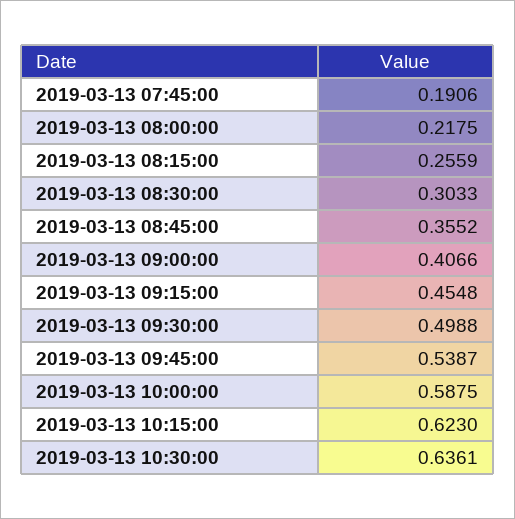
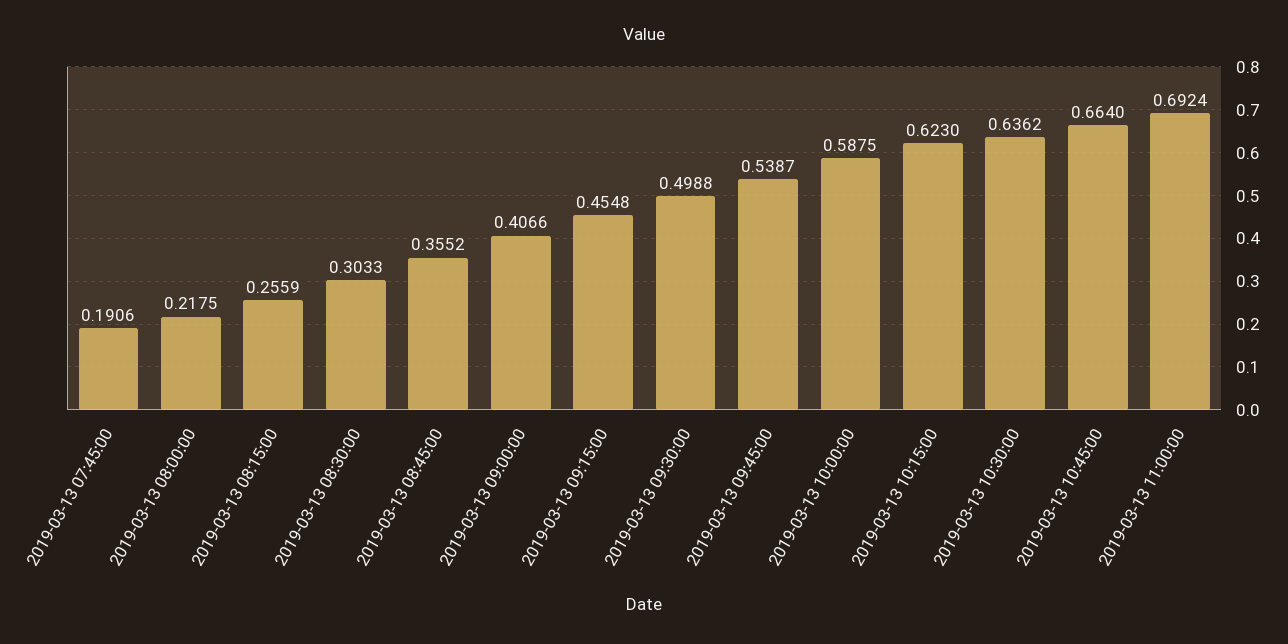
2019-03-13 10:30:00: 0.6361 -> 0.6362
2019-03-13 10:45:00: none -> 0.664
2019-03-13 11:00:00: none -> 0.6924

